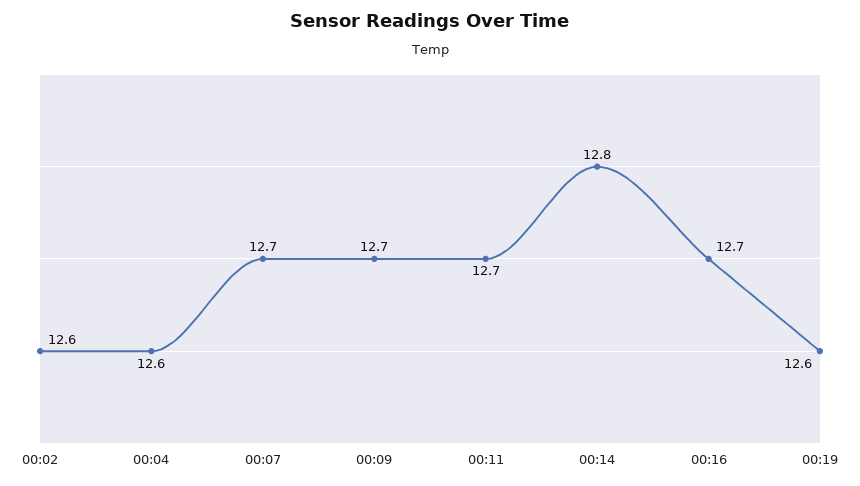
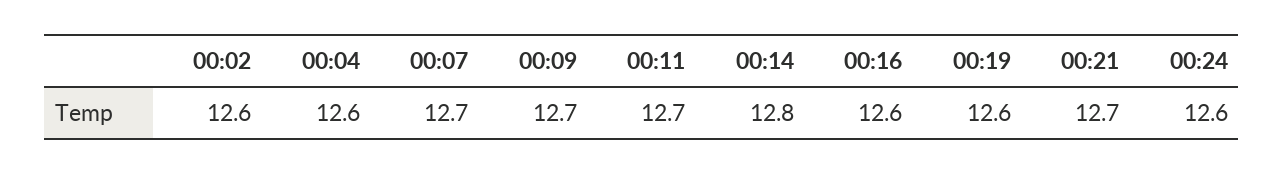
00:16: 12.7 -> 12.6
00:21: none -> 12.7
00:24: none -> 12.6

